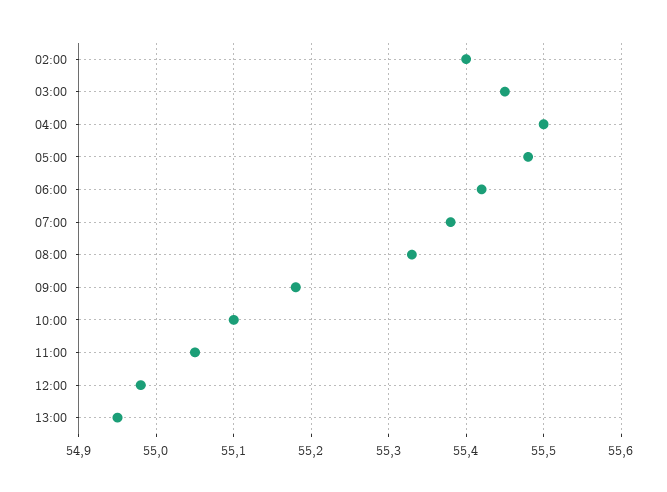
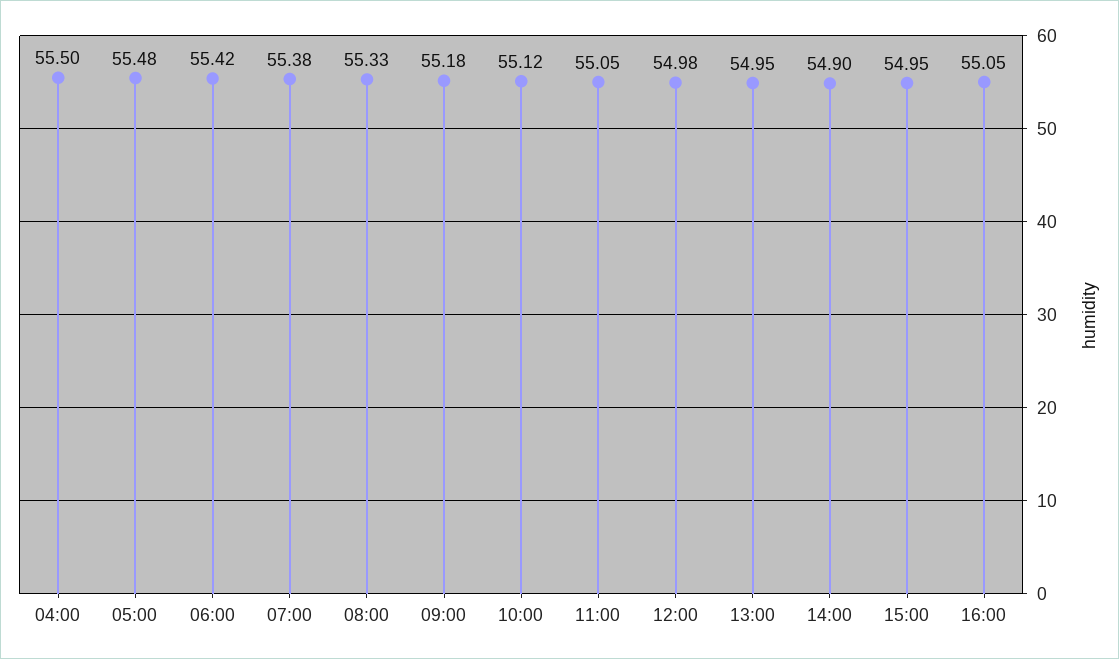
02:00: 55.4 -> none
03:00: 55.45 -> none
10:00: 55.1 -> 55.12
14:00: none -> 54.9
15:00: none -> 54.95
16:00: none -> 55.05

